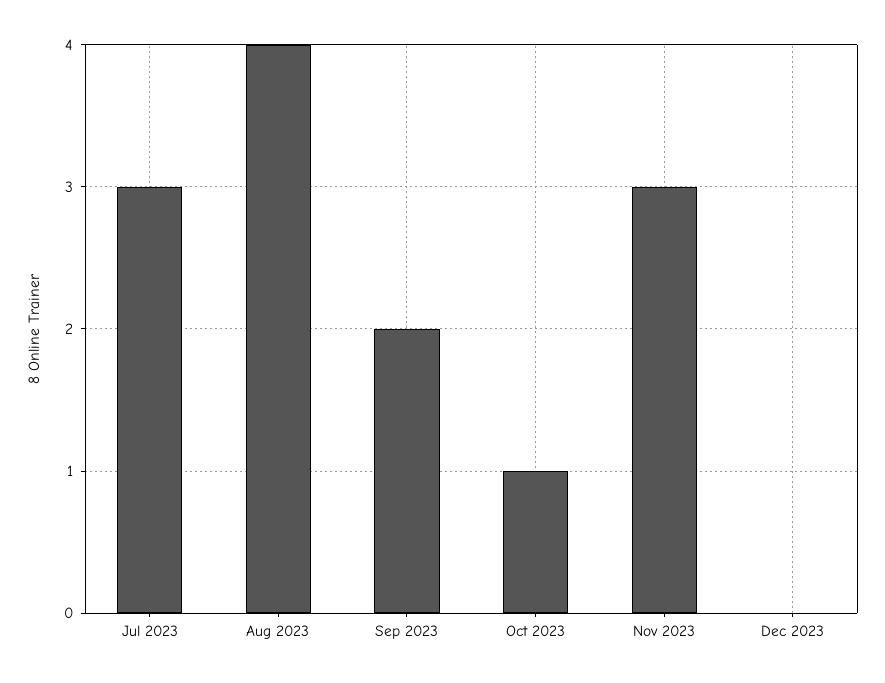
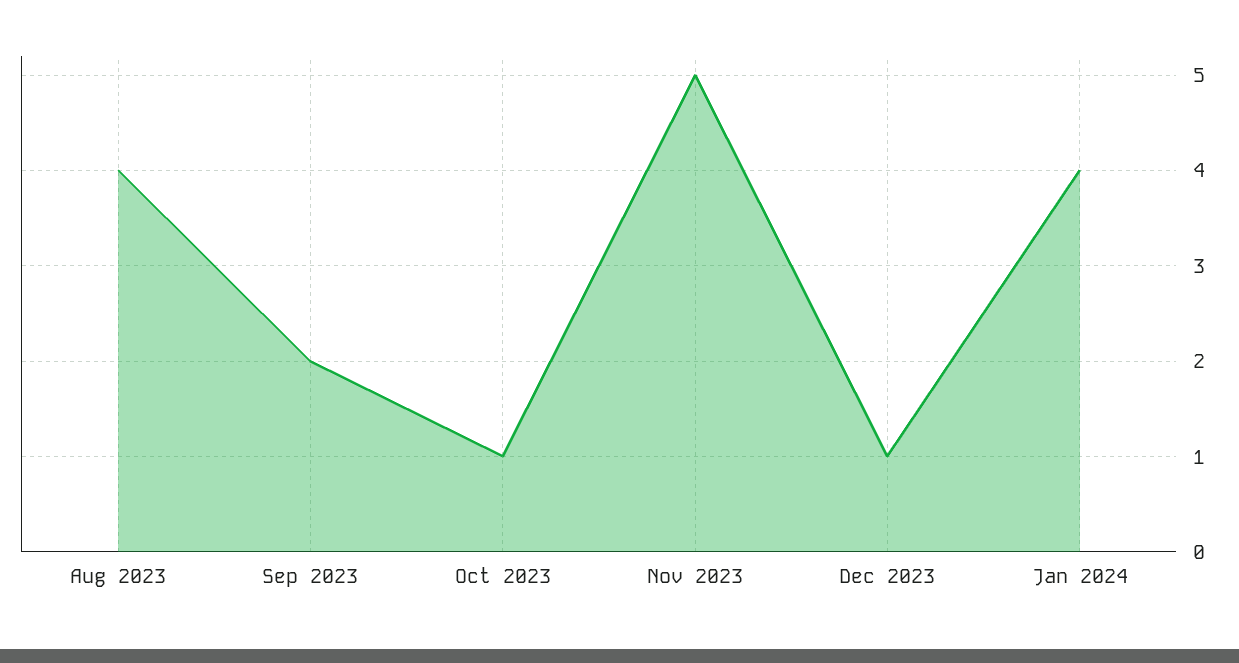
Jul 2023: 3 -> none
Nov 2023: 3 -> 5
Dec 2023: 0 -> 1
Jan 2024: none -> 4

